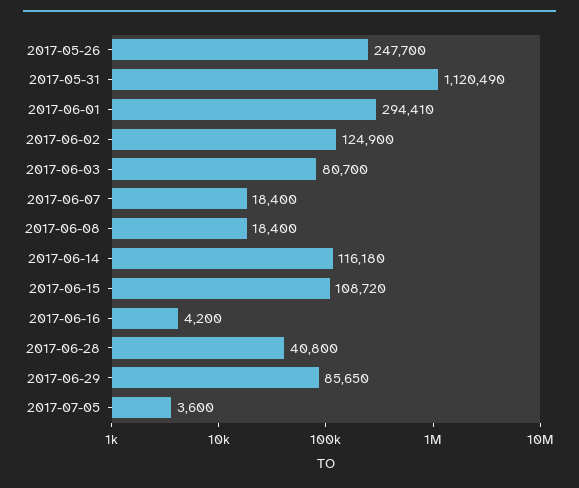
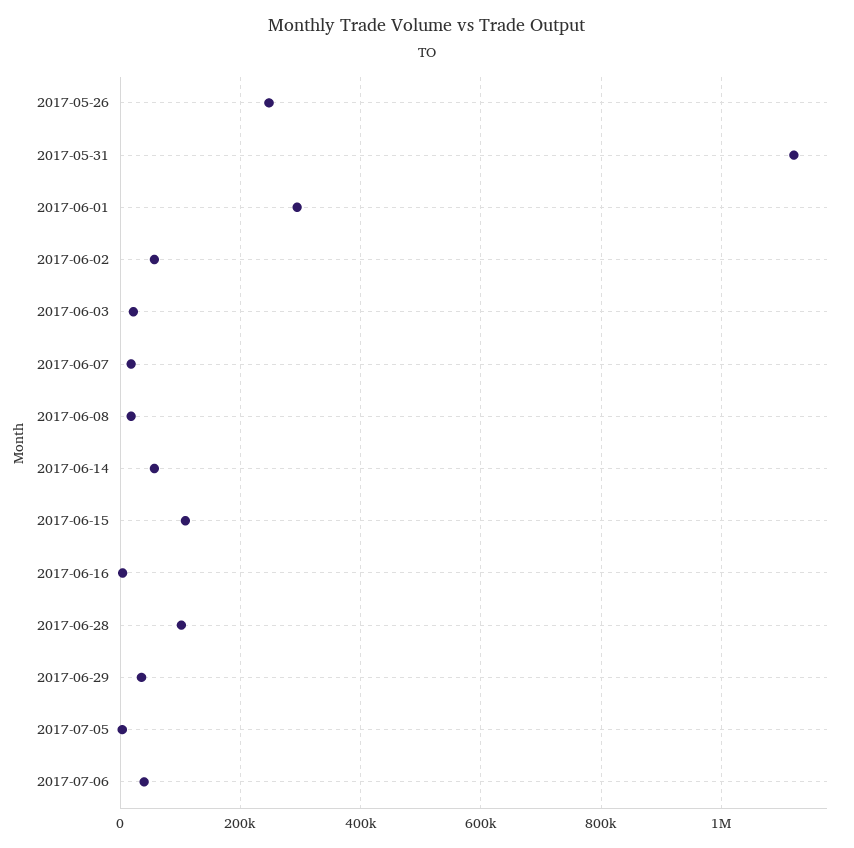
2017-06-02: 124900 -> 60000
2017-06-03: 80700 -> 20000
2017-06-14: 116180 -> 60000
2017-06-28: 40800 -> 100000
2017-06-29: 85650 -> 40000
2017-07-06: none -> 40000

